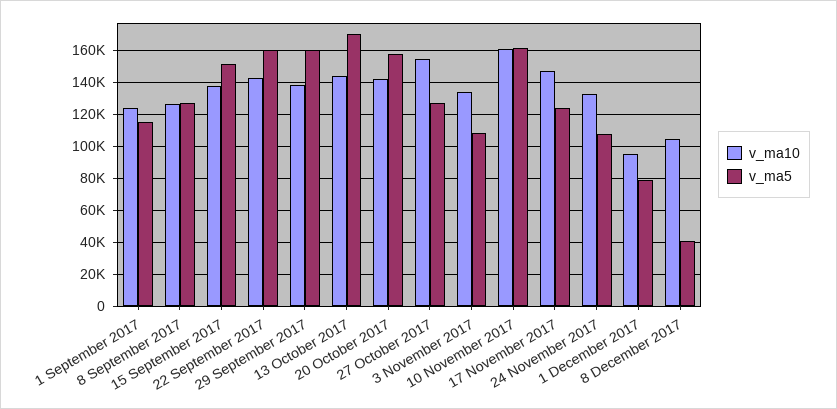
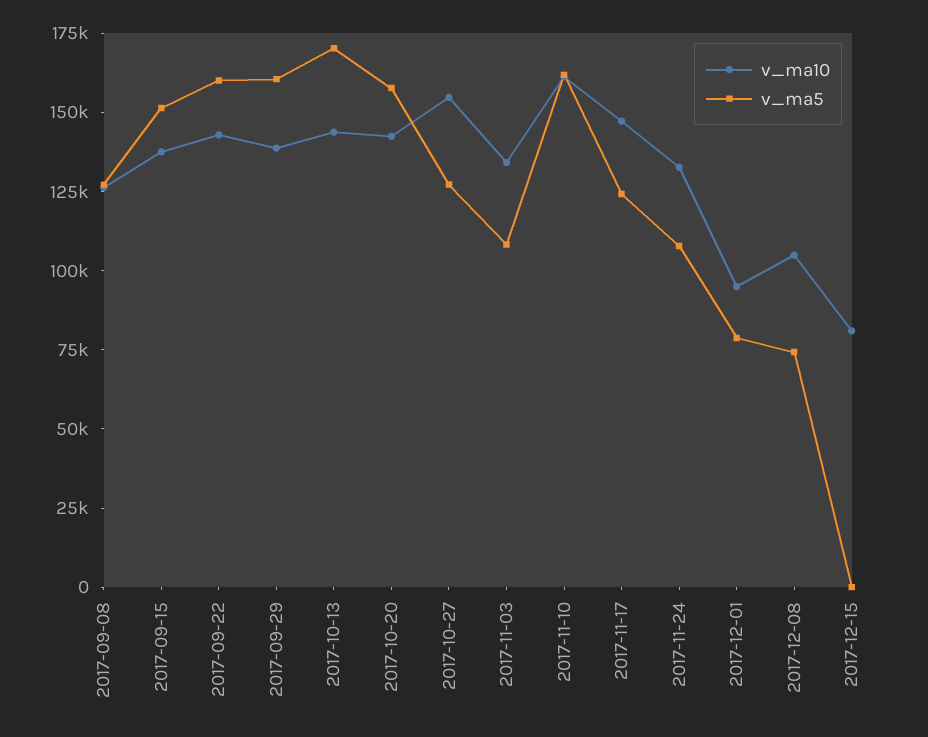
v_ma10, 1 September 2017: 125000 -> none
v_ma5, 1 September 2017: 115000 -> none
v_ma5, 8 December 2017: 40000 -> 75000
v_ma10, 2017-12-15: none -> 80000
v_ma5, 2017-12-15: none -> 0

